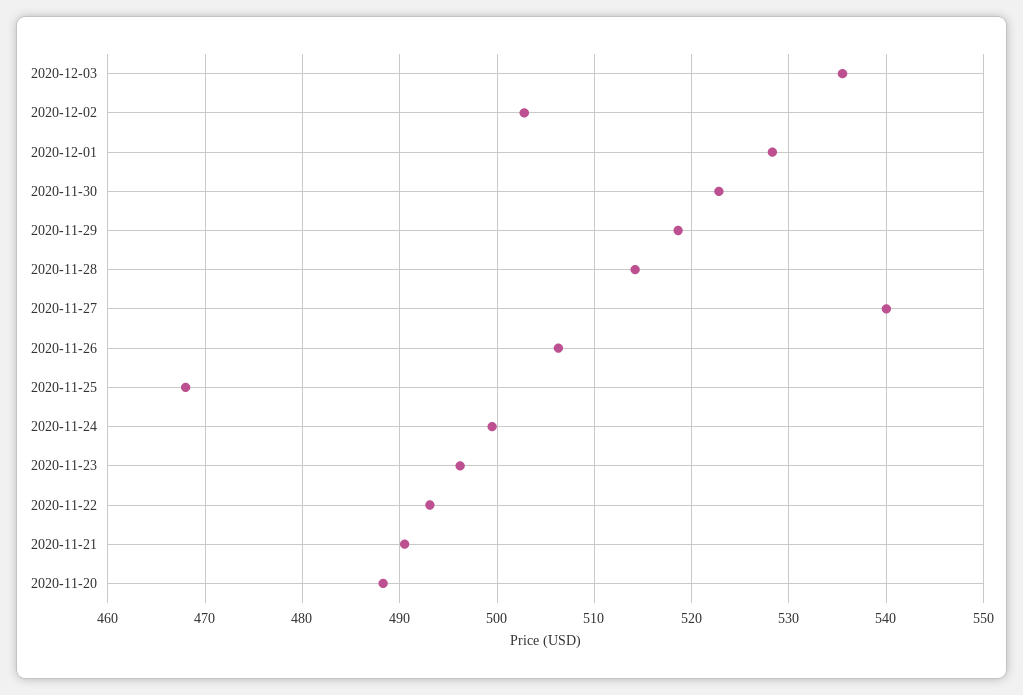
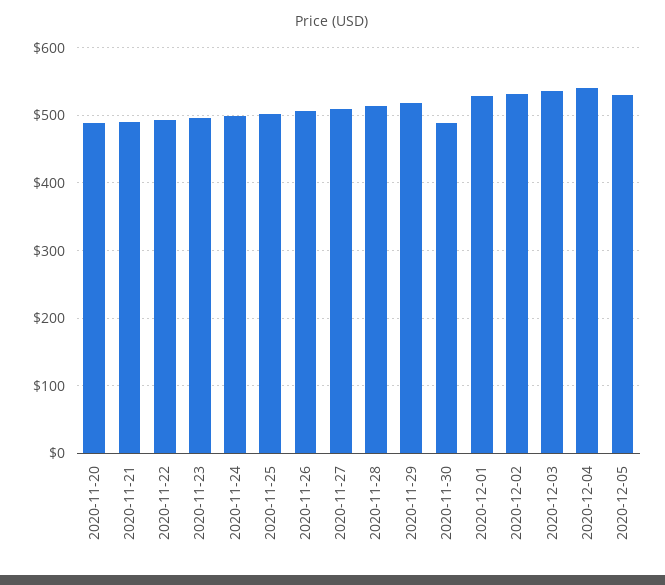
2020-12-02: 503 -> 530
2020-11-30: 523 -> 490
2020-11-27: 540 -> 510
2020-11-25: 468 -> 500
2020-12-04: none -> 540
2020-12-05: none -> 530

